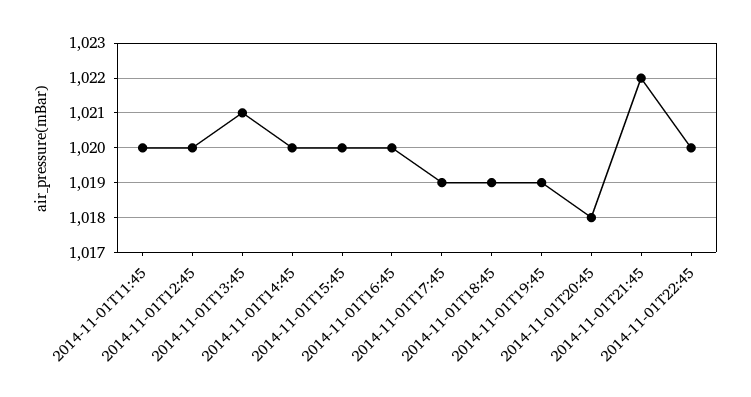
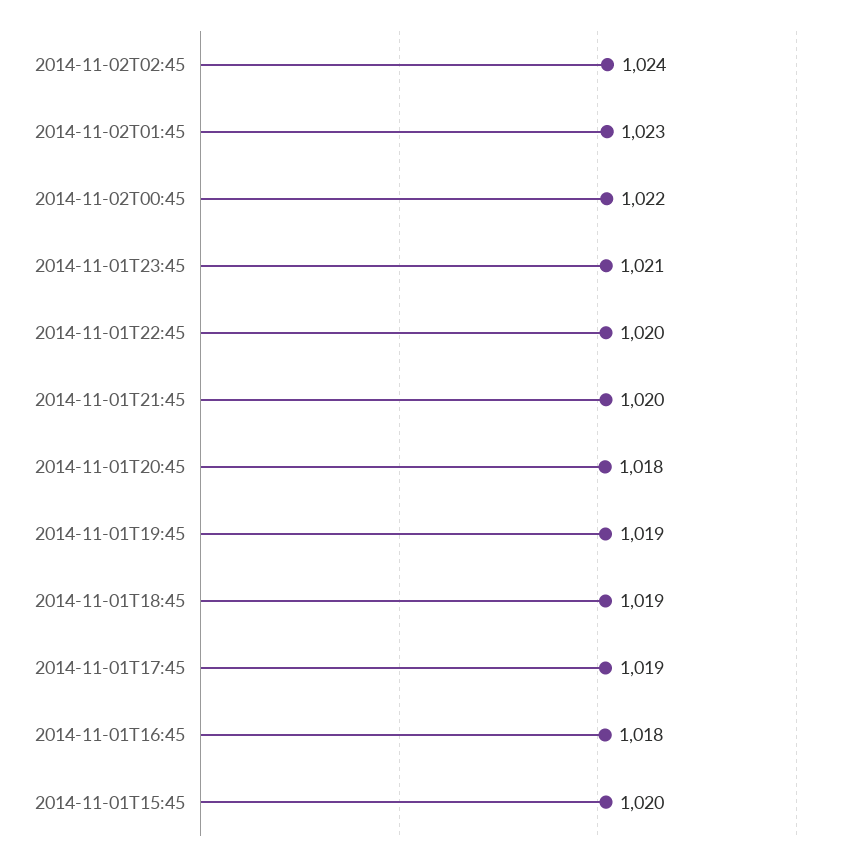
2014-11-01T11:45: 1020 -> none
2014-11-01T12:45: 1020 -> none
2014-11-01T13:45: 1021 -> none
2014-11-01T14:45: 1020 -> none
2014-11-01T16:45: 1020 -> 1018
2014-11-01T21:45: 1022 -> 1020
2014-11-02T02:45: none -> 1024
2014-11-02T01:45: none -> 1023
2014-11-02T00:45: none -> 1022
2014-11-01T23:45: none -> 1021

